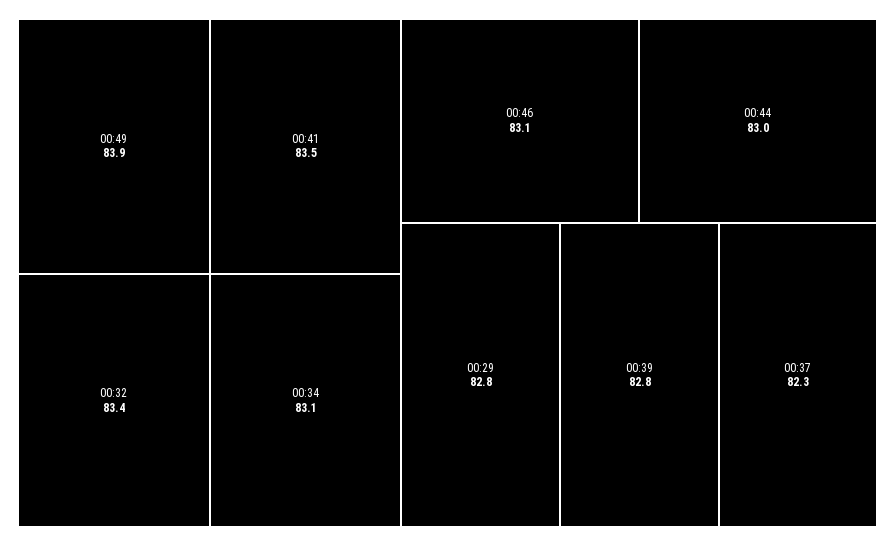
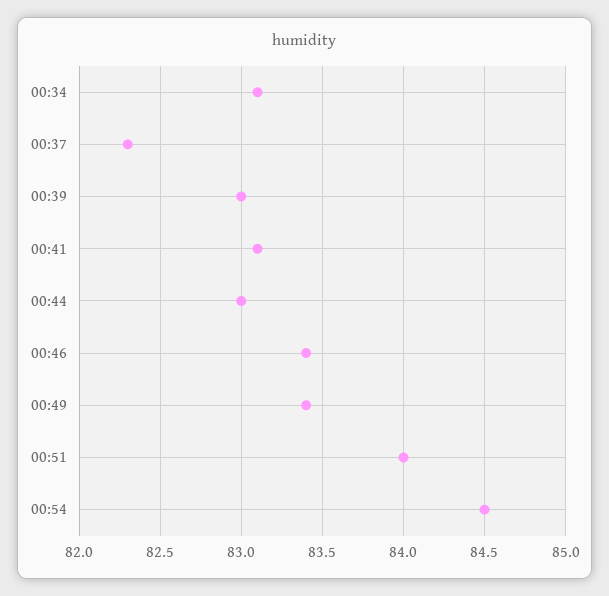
00:49: 83.9 -> 83.4
00:41: 83.5 -> 83.1
00:32: 83.4 -> none
00:46: 83.1 -> 83.4
00:29: 82.8 -> none
00:39: 82.8 -> 83
00:51: none -> 84
00:54: none -> 84.5

